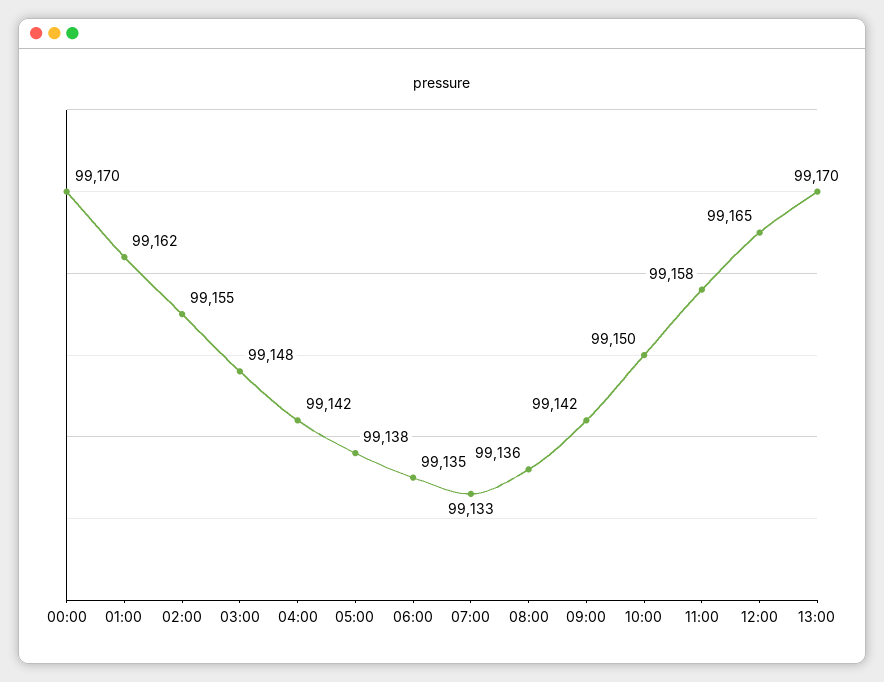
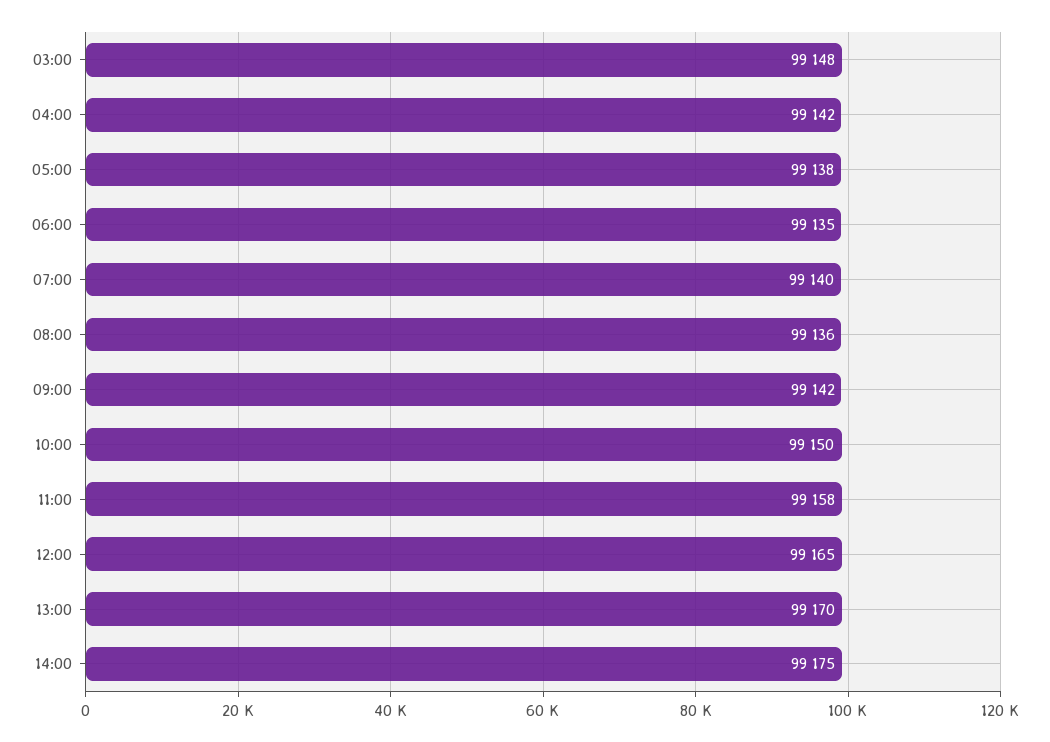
00:00: 99170 -> none
01:00: 99162 -> none
02:00: 99155 -> none
07:00: 99133 -> 99140
14:00: none -> 99175

